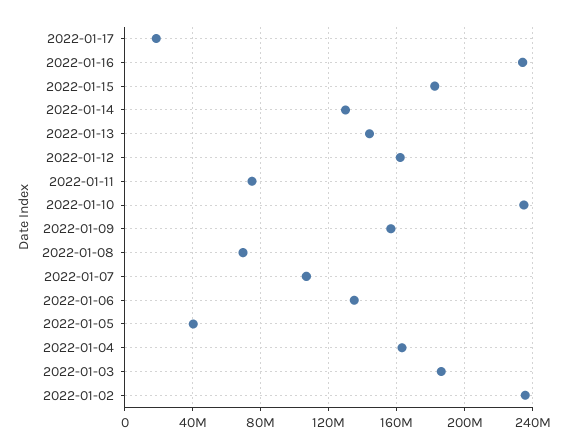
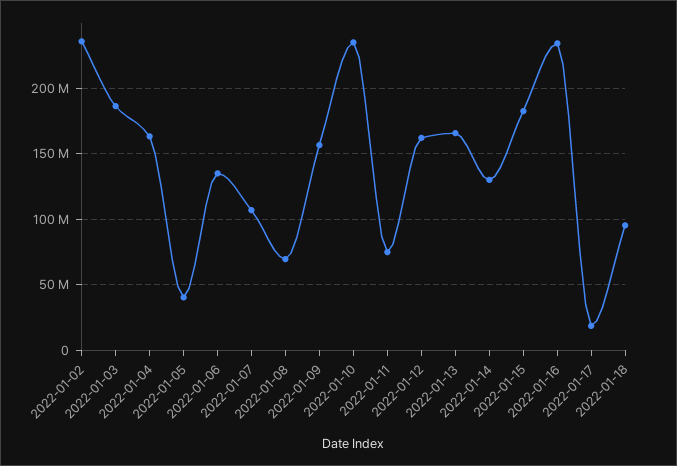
2022-01-13: 145000000 -> 165000000
2022-01-18: none -> 95000000

